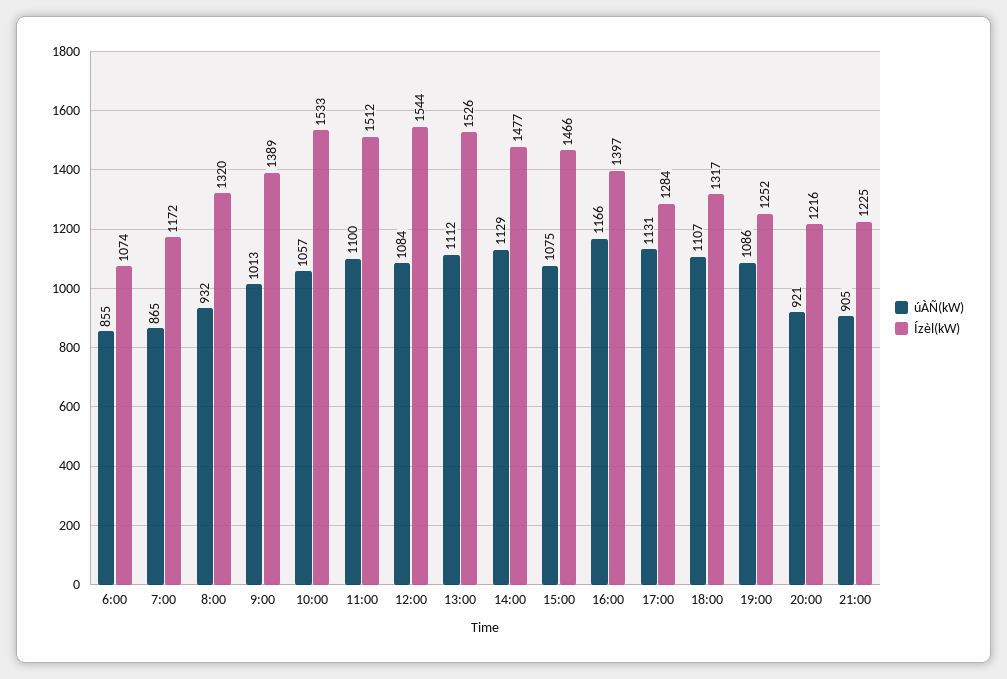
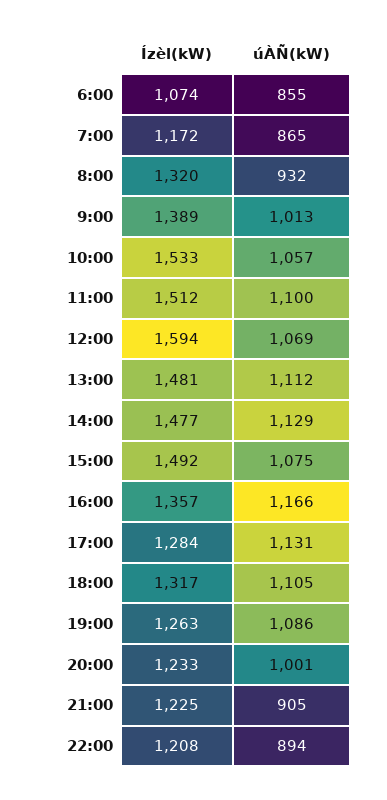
úÀÑ(kW), 12:00: 1084 -> 1069
Ízèl(kW), 12:00: 1544 -> 1594
Ízèl(kW), 13:00: 1526 -> 1481
Ízèl(kW), 15:00: 1466 -> 1492
Ízèl(kW), 16:00: 1397 -> 1357
úÀÑ(kW), 18:00: 1107 -> 1105
Ízèl(kW), 19:00: 1252 -> 1263
úÀÑ(kW), 20:00: 921 -> 1001
Ízèl(kW), 20:00: 1216 -> 1233
Ízèl(kW), 22:00: none -> 1208
úÀÑ(kW), 22:00: none -> 894

